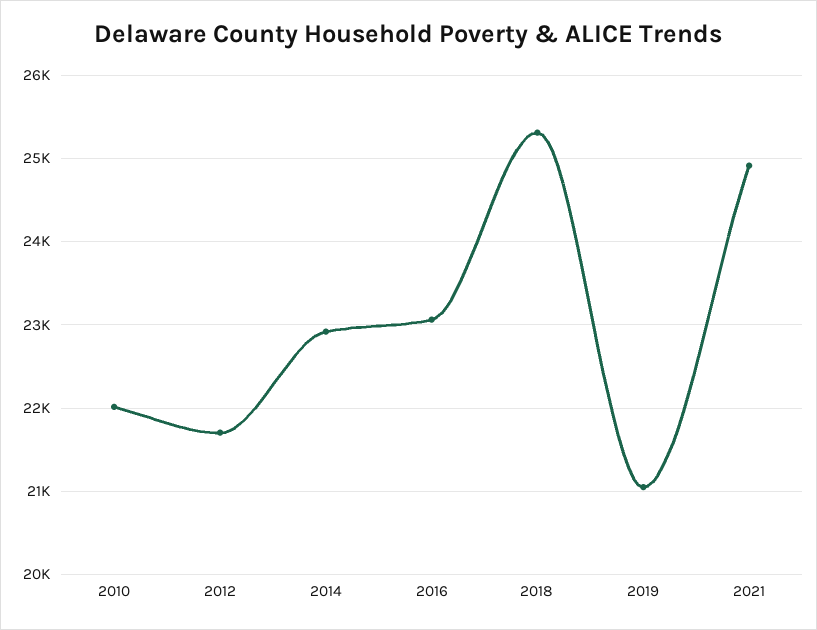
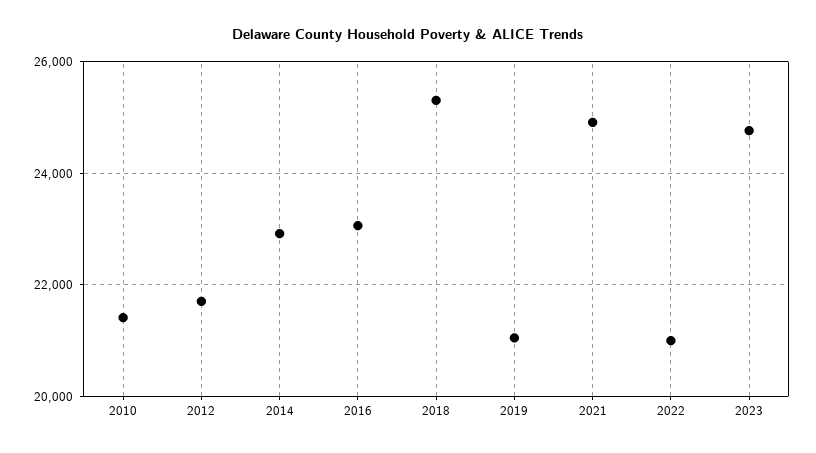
2010: 22000 -> 21400
2022: none -> 21000
2023: none -> 24800

